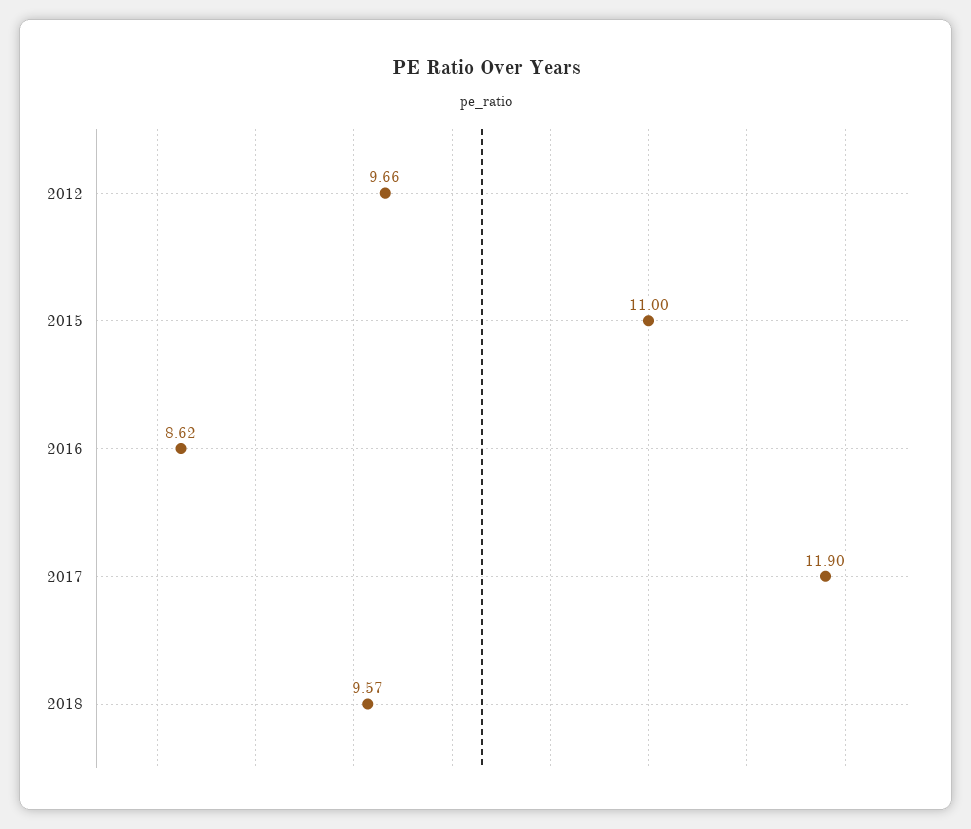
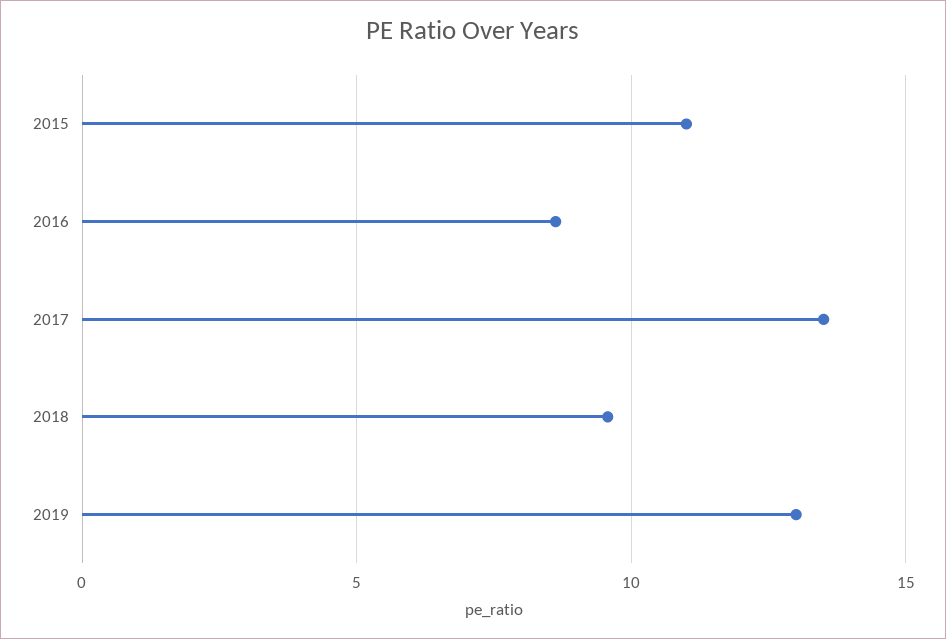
2012: 9.66 -> none
2017: 11.9 -> 13.5
2019: none -> 13

